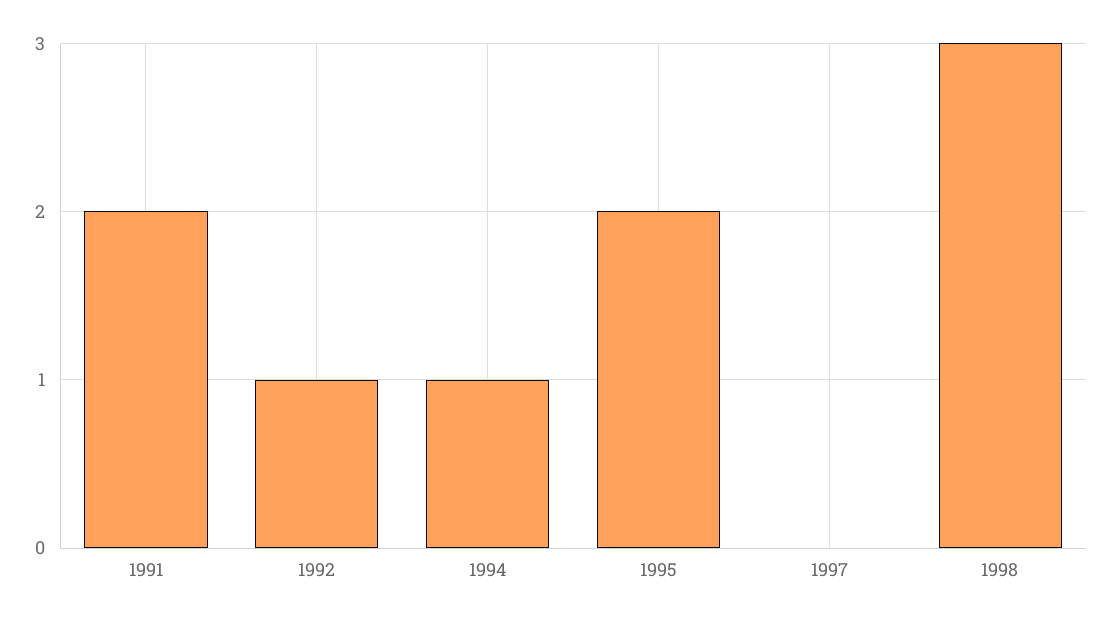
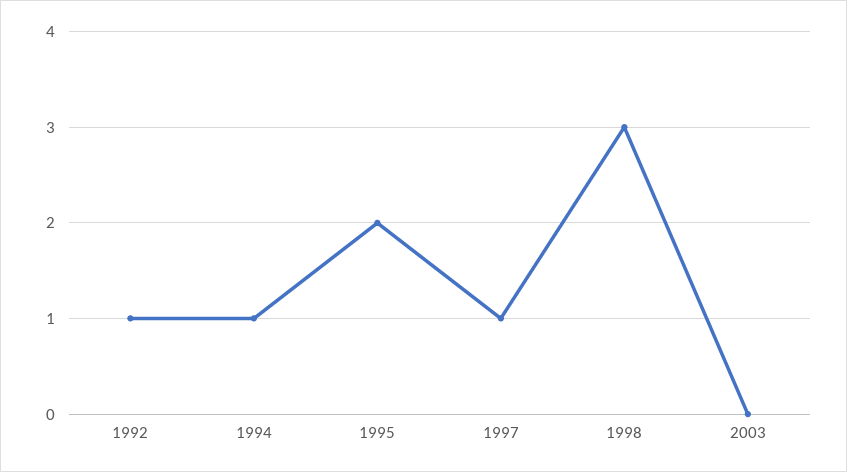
1991: 2 -> none
1997: 0 -> 1
2003: none -> 0

